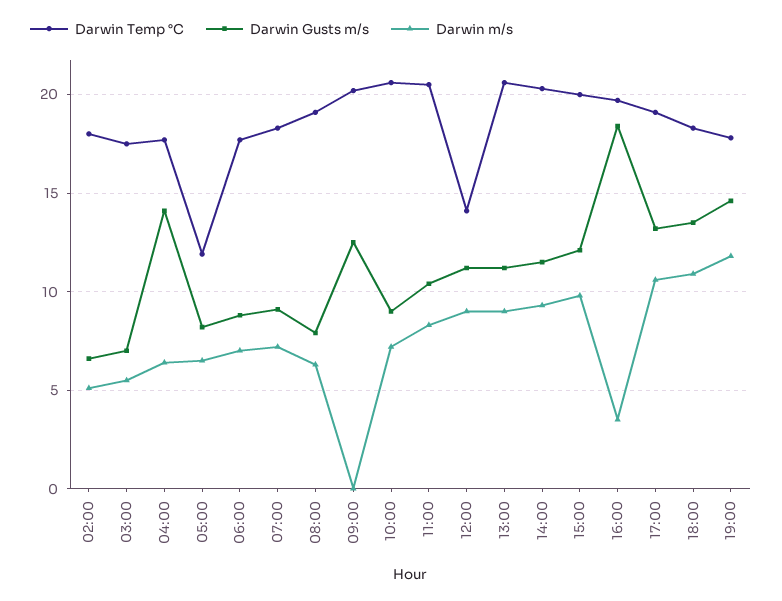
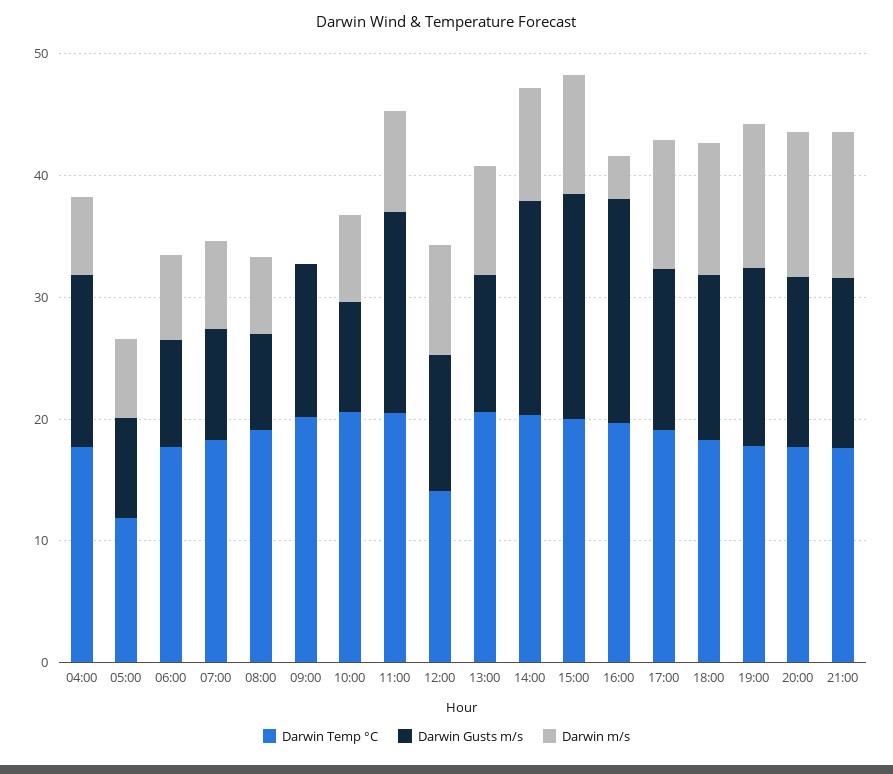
Darwin Temp °C, 02:00: 18 -> none
Darwin Gusts m/s, 02:00: 6.5 -> none
Darwin m/s, 02:00: 5 -> none
Darwin Temp °C, 03:00: 17.5 -> none
Darwin Gusts m/s, 03:00: 7 -> none
Darwin m/s, 03:00: 5.5 -> none
Darwin Gusts m/s, 11:00: 10.5 -> 16
Darwin Gusts m/s, 14:00: 11.5 -> 18
Darwin Gusts m/s, 15:00: 12 -> 18
Darwin Temp °C, 20:00: none -> 18
Darwin Gusts m/s, 20:00: none -> 14
Darwin m/s, 20:00: none -> 12
Darwin Temp °C, 21:00: none -> 18
Darwin Gusts m/s, 21:00: none -> 14
Darwin m/s, 21:00: none -> 12

